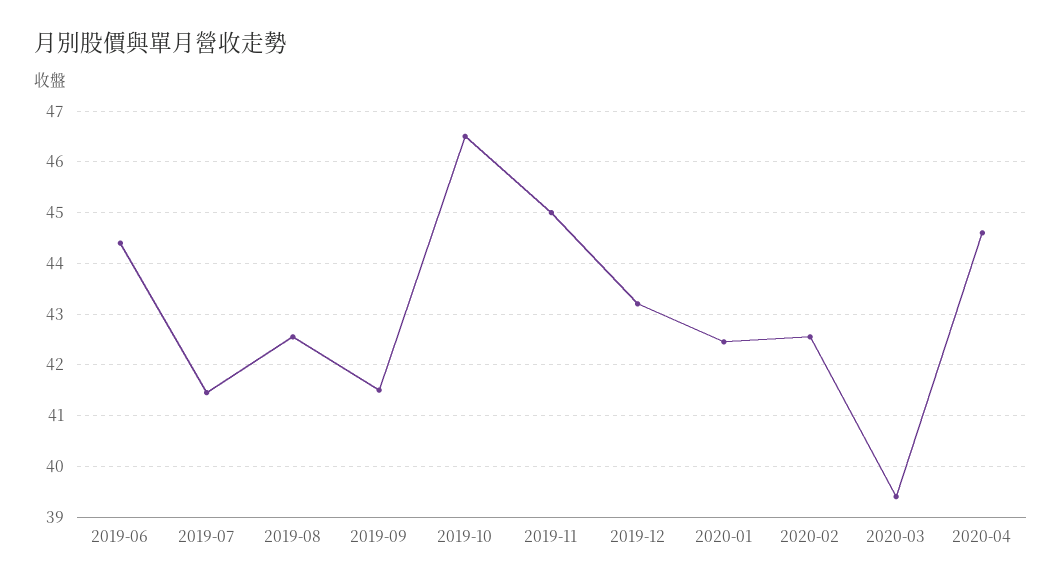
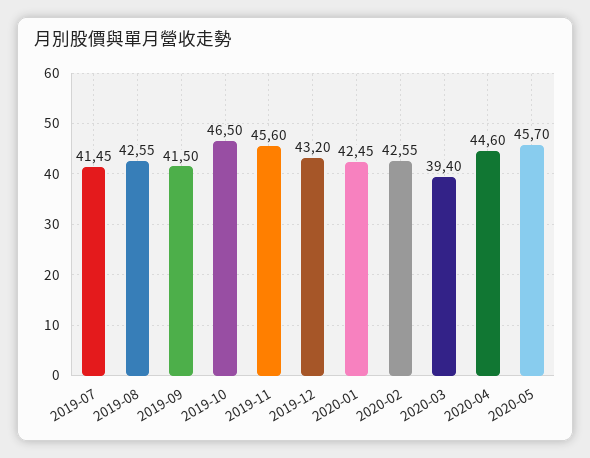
2019-06: 44.4 -> none
2019-11: 45 -> 45.6
2020-05: none -> 45.7

